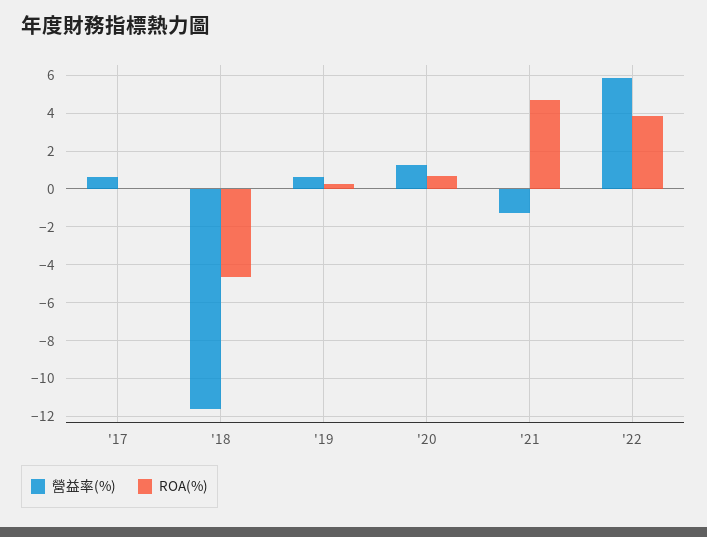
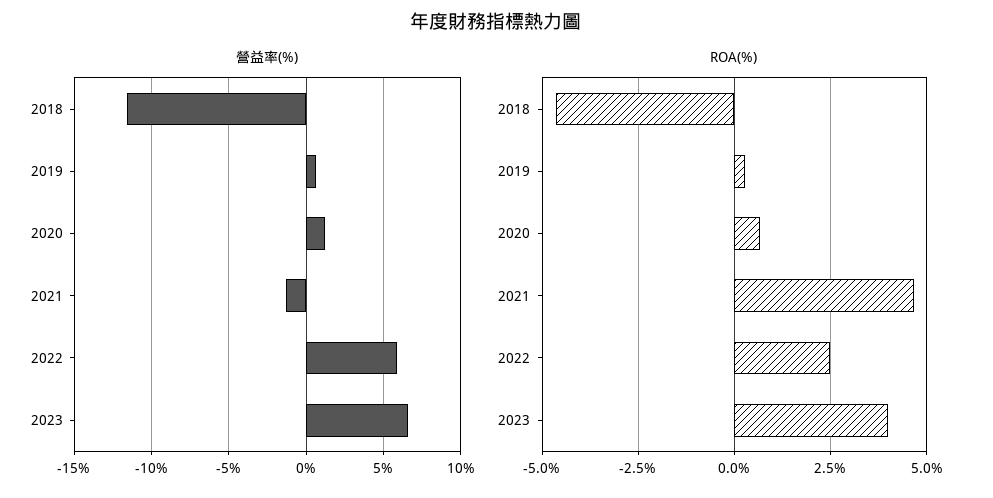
營益率(%), '17: 0.5 -> none
ROA(%), '17: 0 -> none
ROA(%), '22: 4 -> 2.5
營益率(%), 2023: none -> 6.5
ROA(%), 2023: none -> 4

